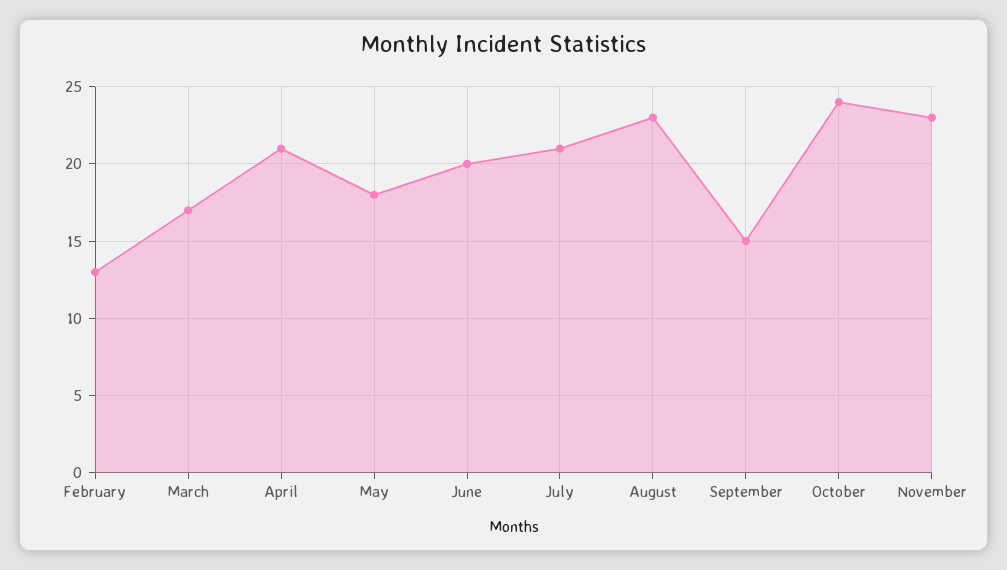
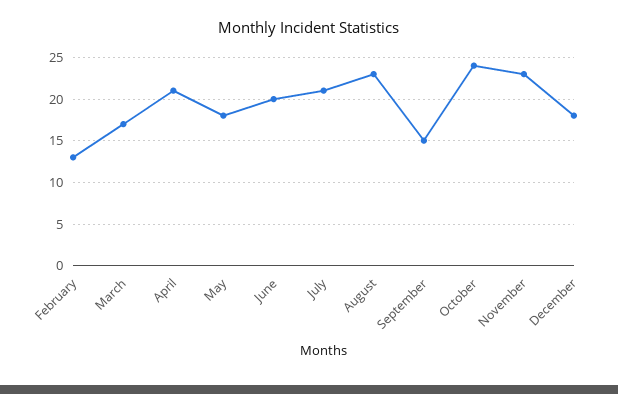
December: none -> 18

